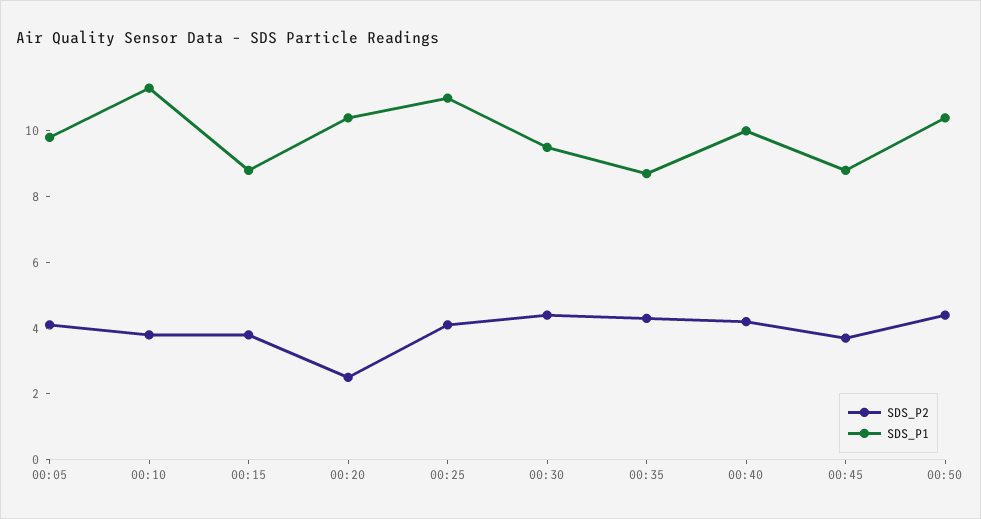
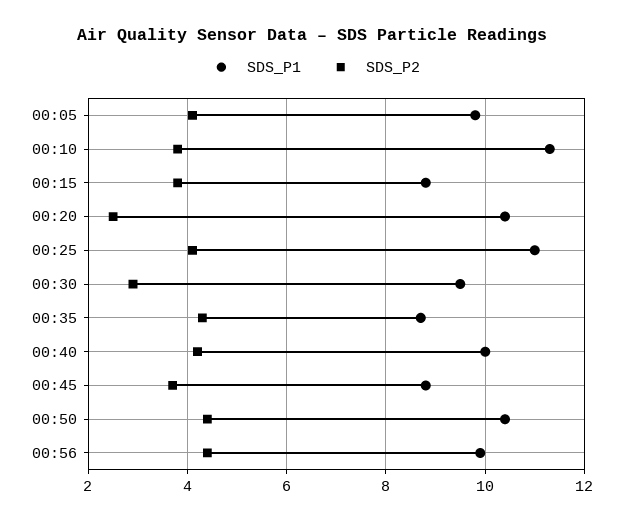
SDS_P2, 00:30: 4.5 -> 3
SDS_P1, 00:56: none -> 10
SDS_P2, 00:56: none -> 4.5

